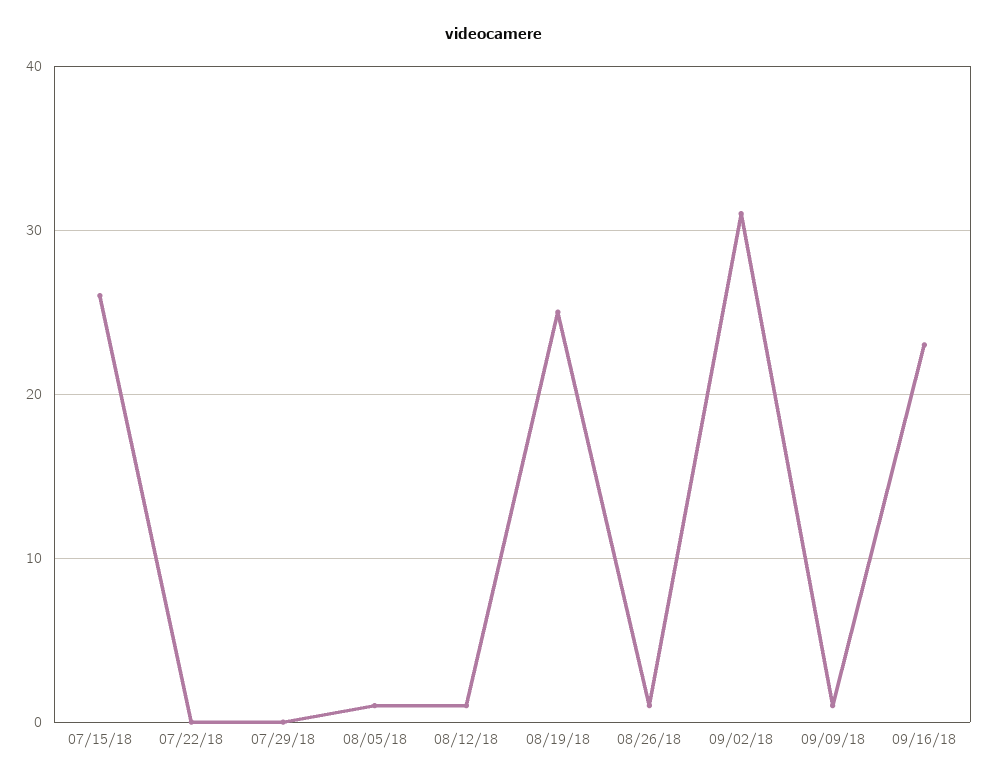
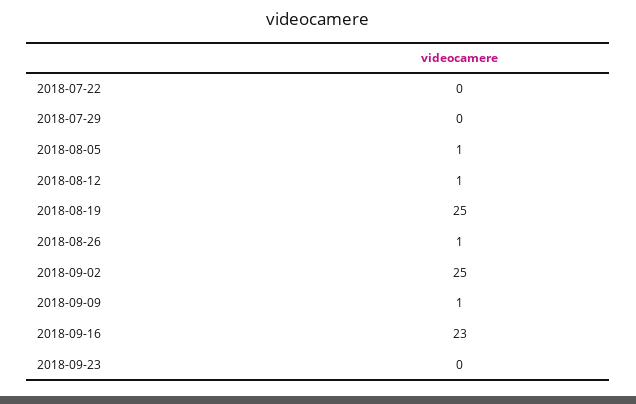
07/15/18: 26 -> none
09/02/18: 31 -> 25
2018-09-23: none -> 0

